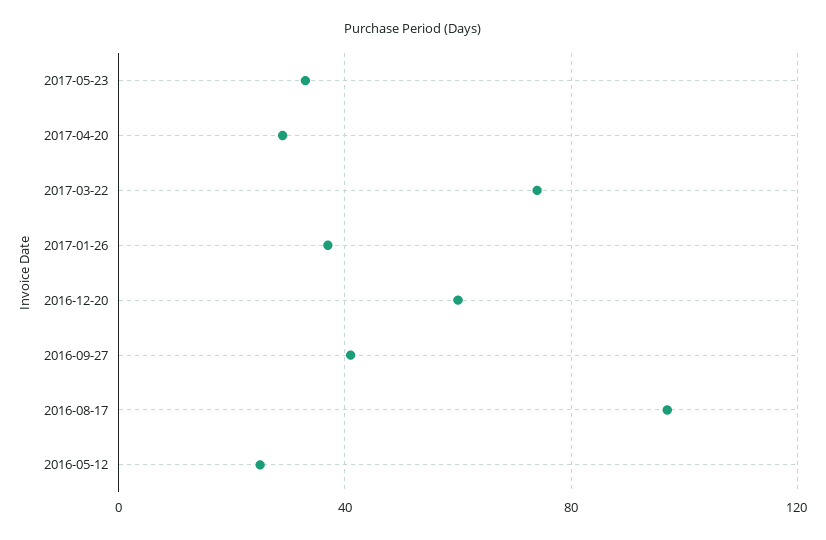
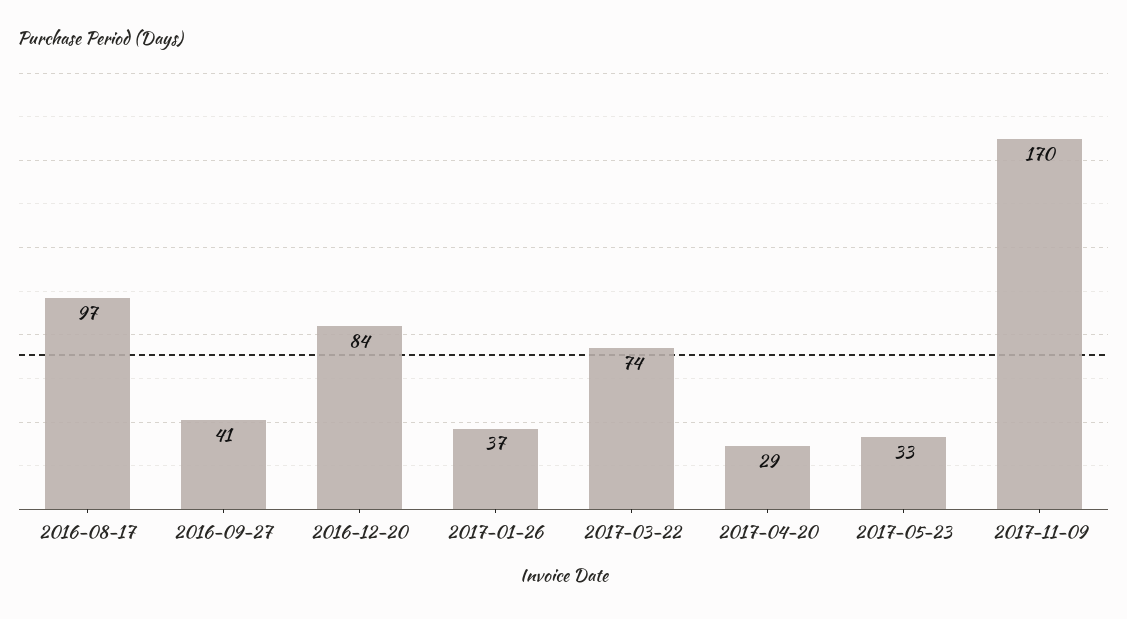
2016-12-20: 60 -> 84
2016-05-12: 25 -> none
2017-11-09: none -> 170

